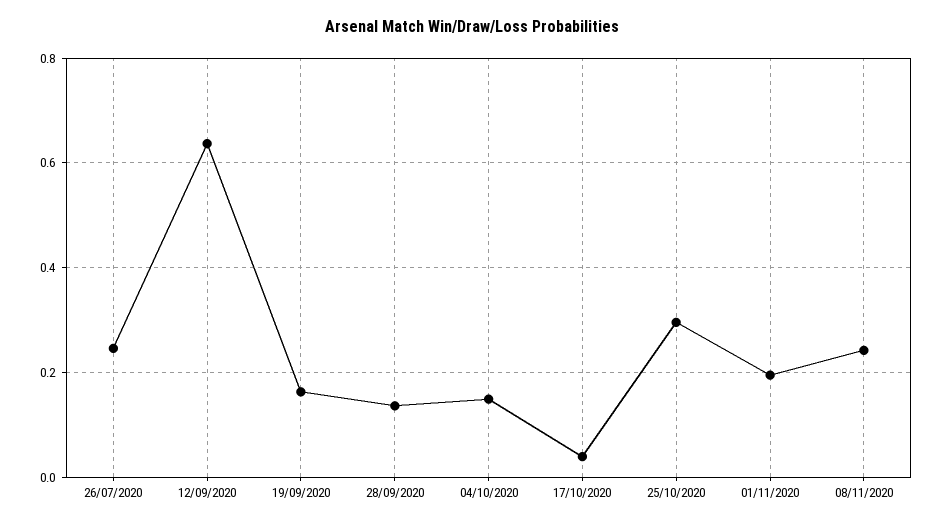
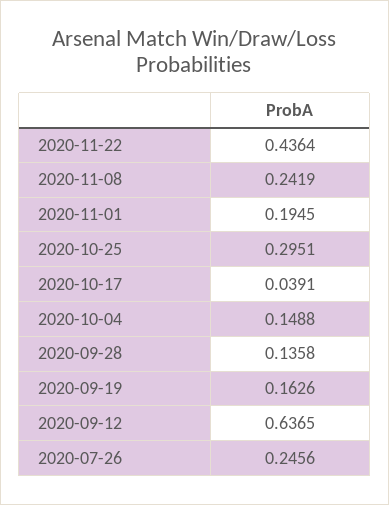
2020-11-22: none -> 0.4364

